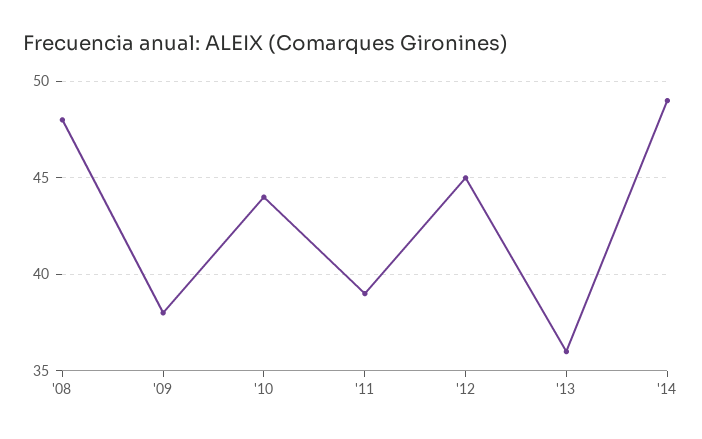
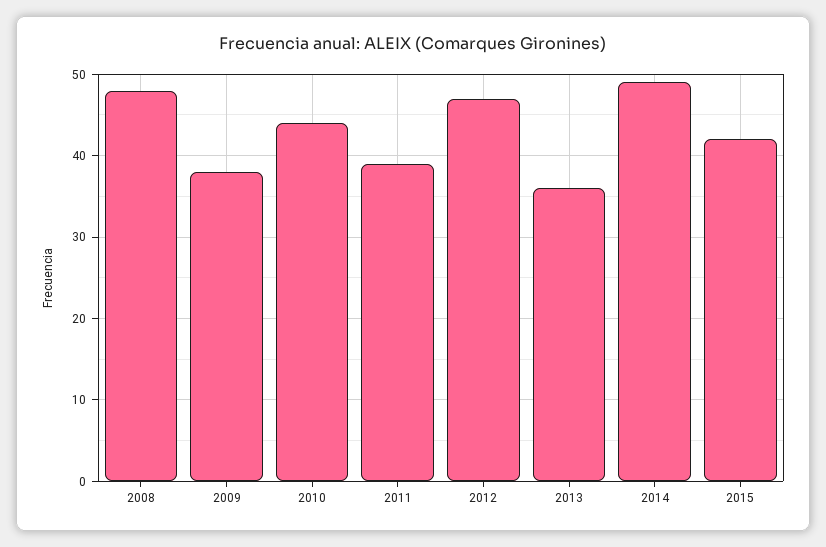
'12: 45 -> 47
2015: none -> 42

